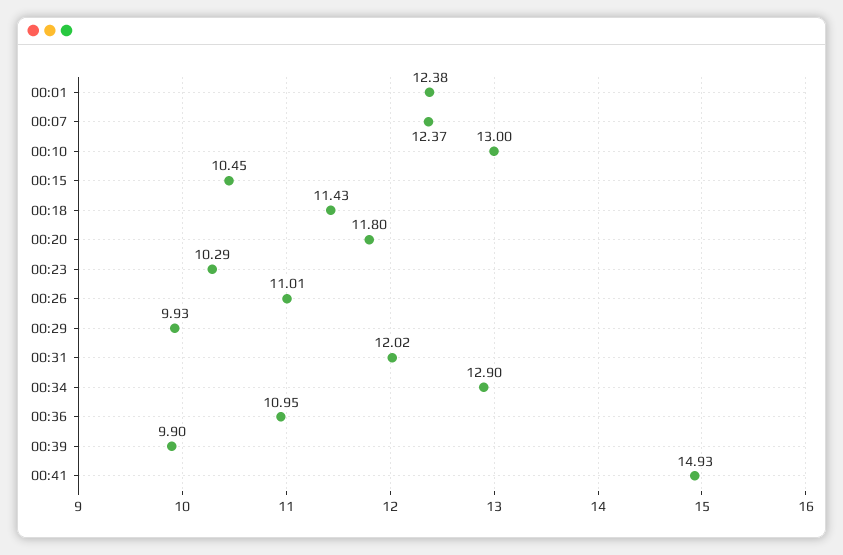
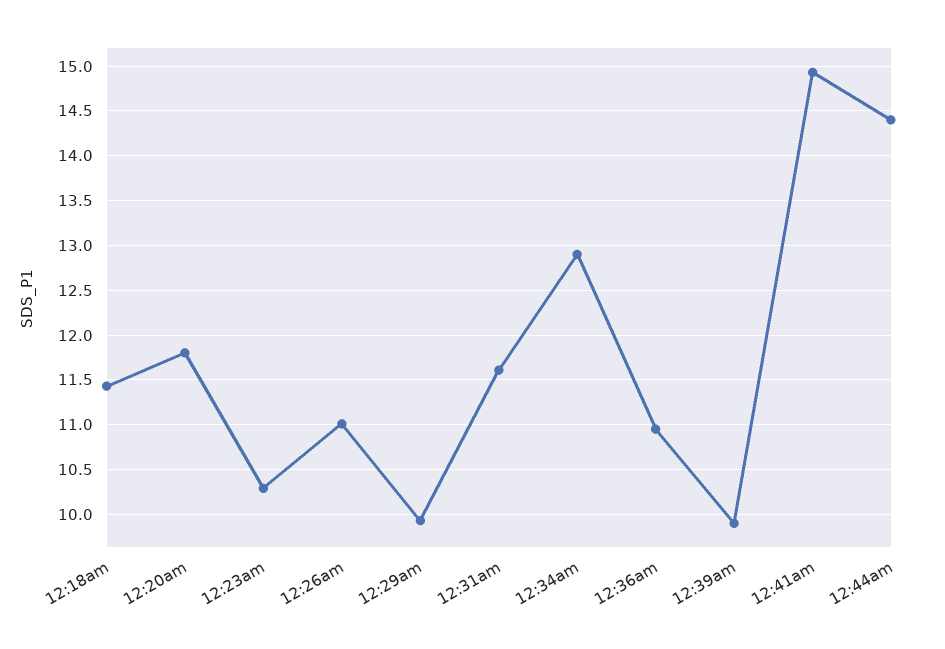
00:01: 12.38 -> none
00:07: 12.37 -> none
00:10: 13 -> none
00:15: 10.45 -> none
00:31: 12.02 -> 11.6
12:44am: none -> 14.4

